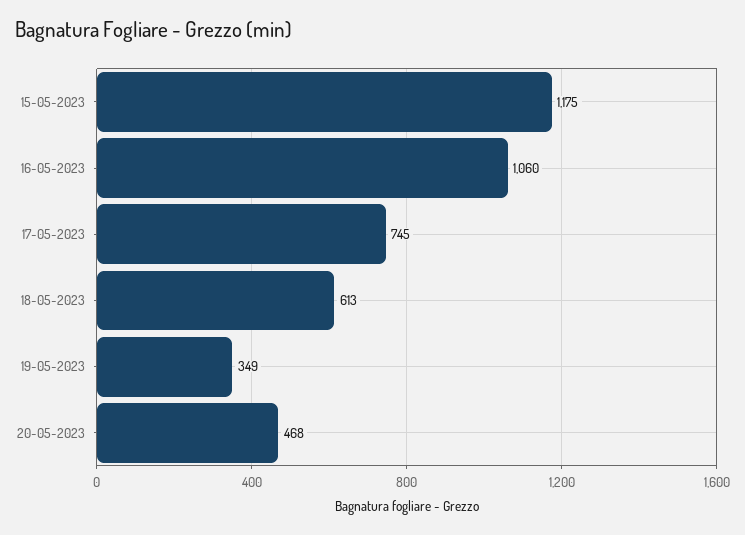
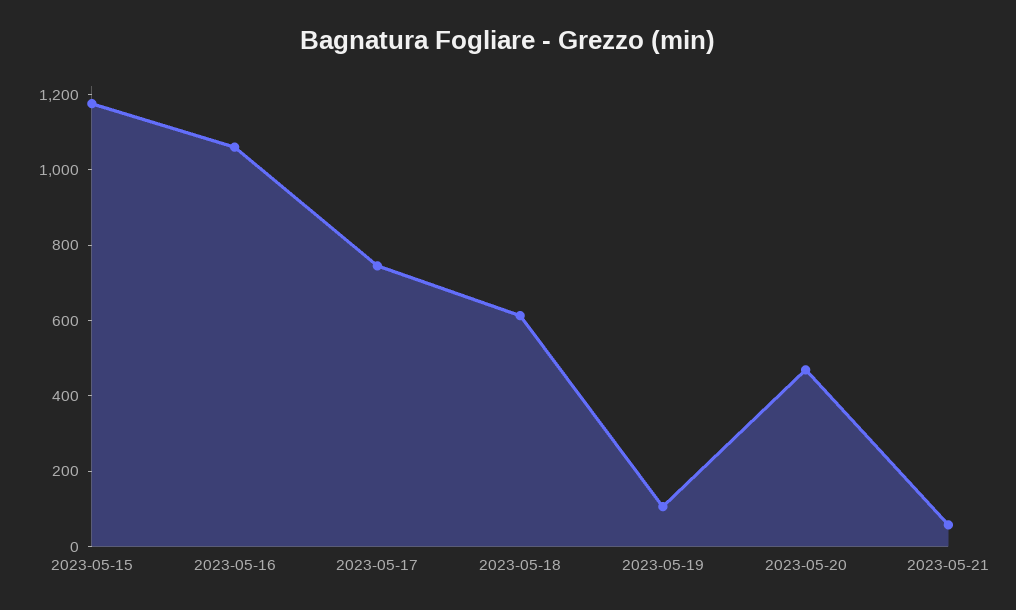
19-05-2023: 349 -> 100
2023-05-21: none -> 50

